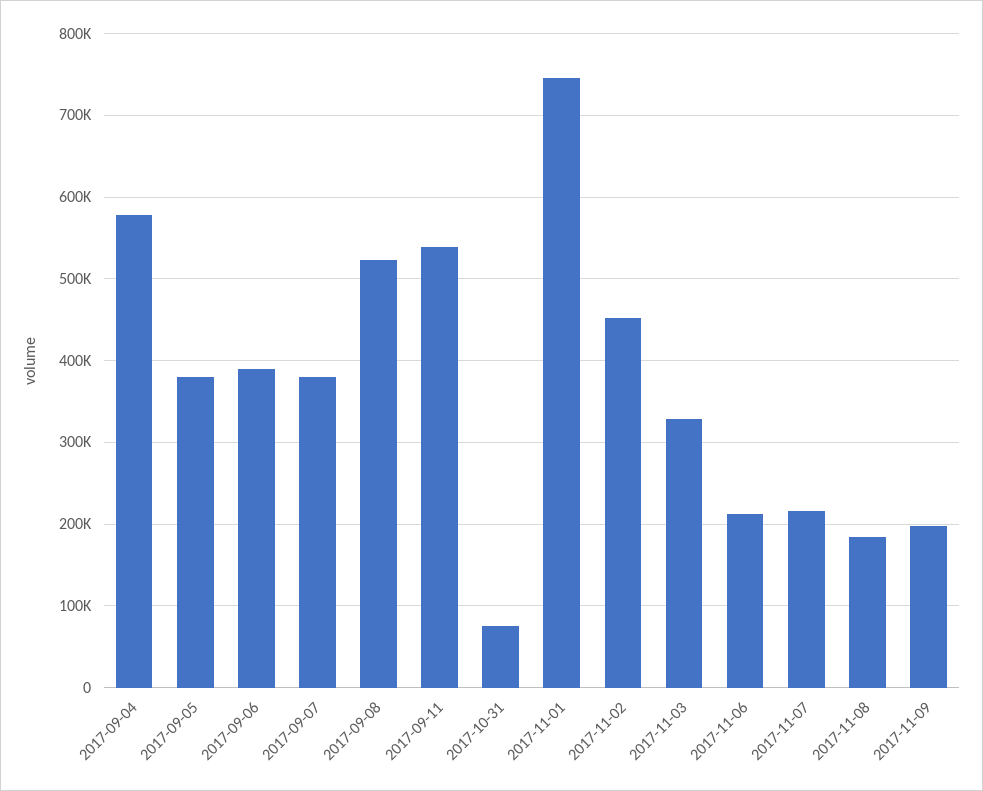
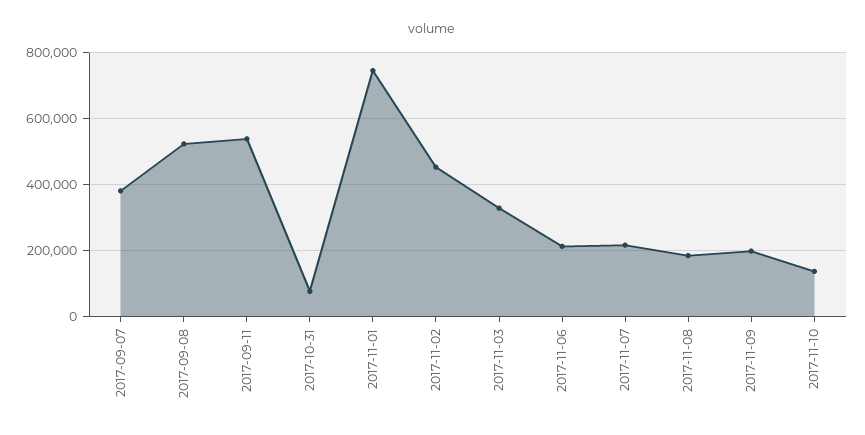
2017-09-04: 580000 -> none
2017-09-05: 380000 -> none
2017-09-06: 390000 -> none
2017-11-10: none -> 140000

